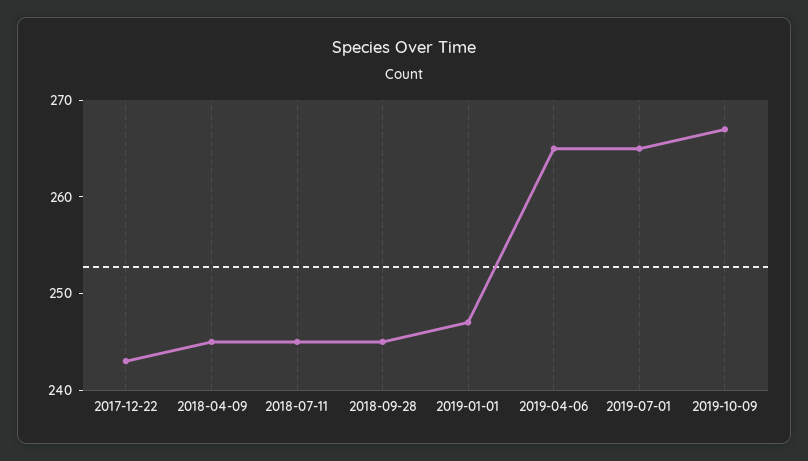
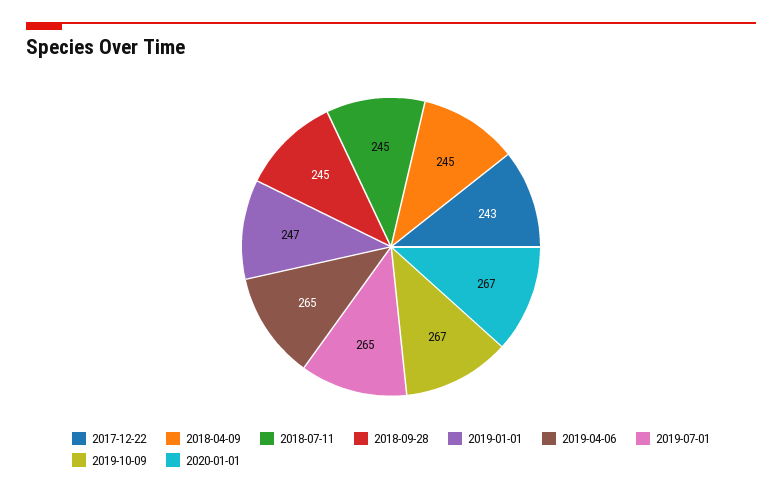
2020-01-01: none -> 267

